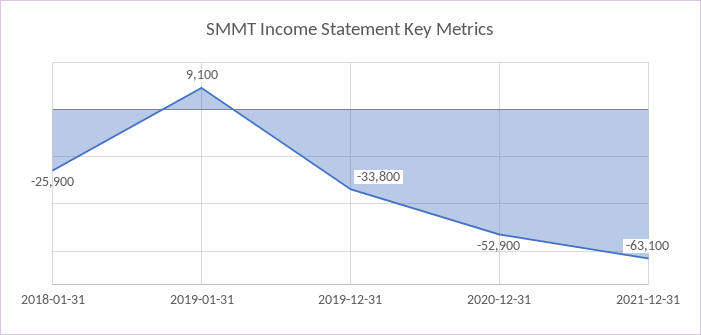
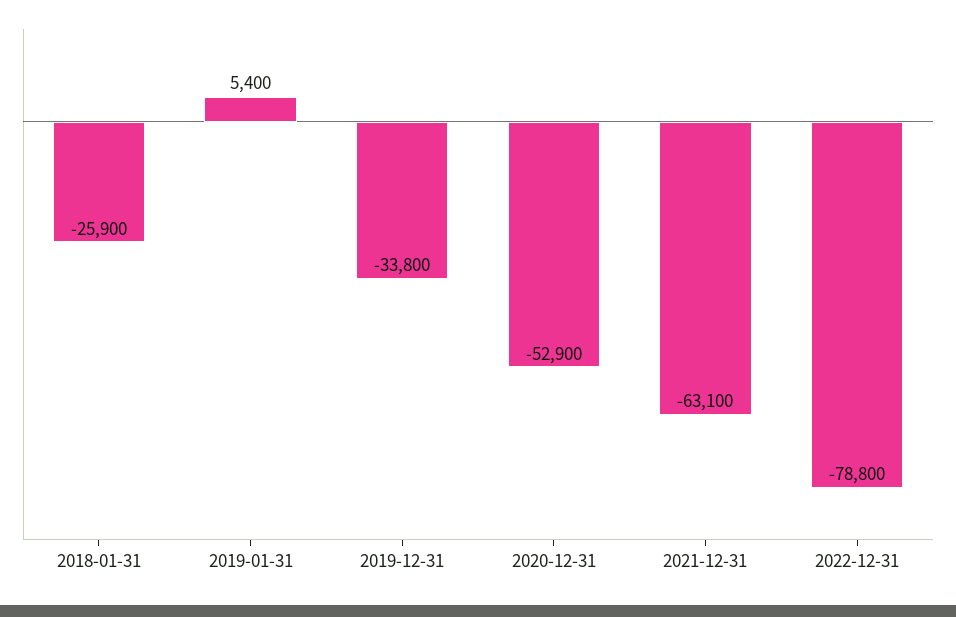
2019-01-31: 9100 -> 5400
2022-12-31: none -> -78800

